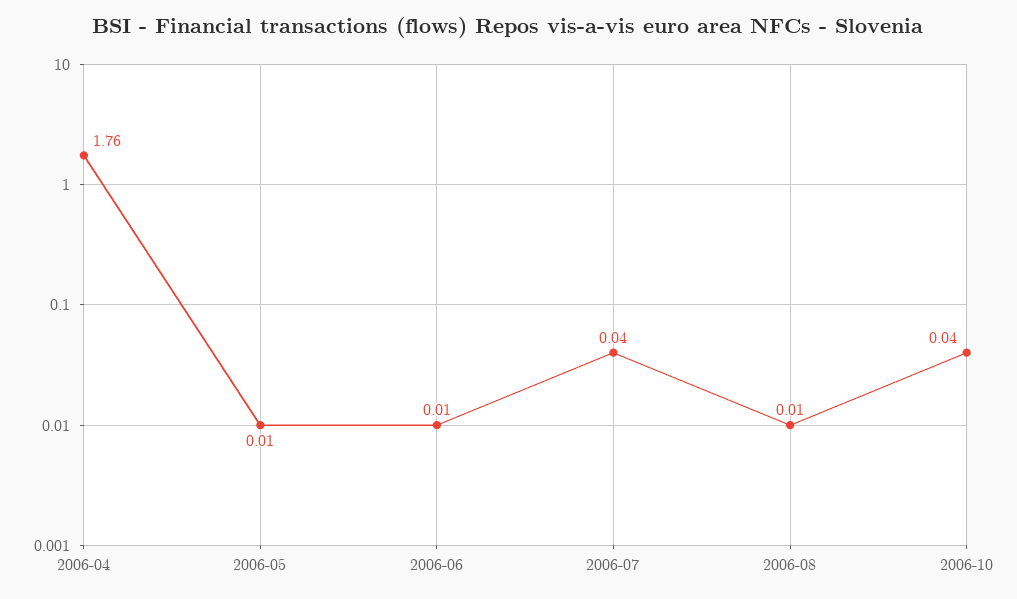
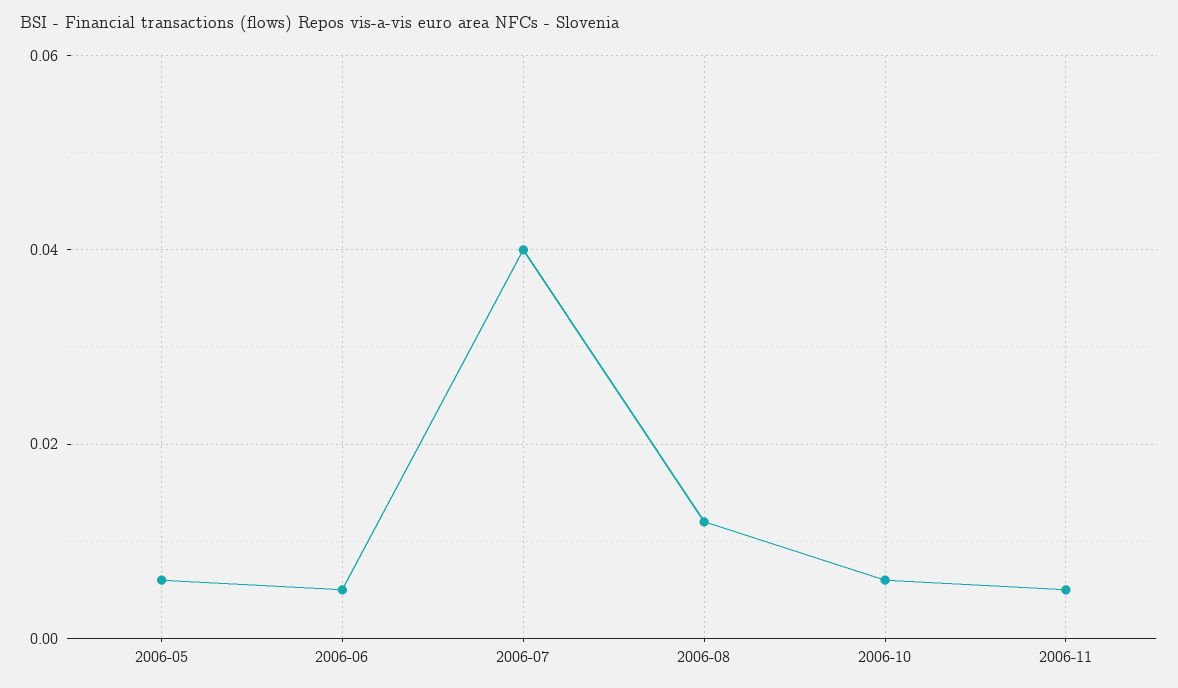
2006-04: 1.76 -> none
2006-10: 0.04 -> 0.005
2006-11: none -> 0.005

